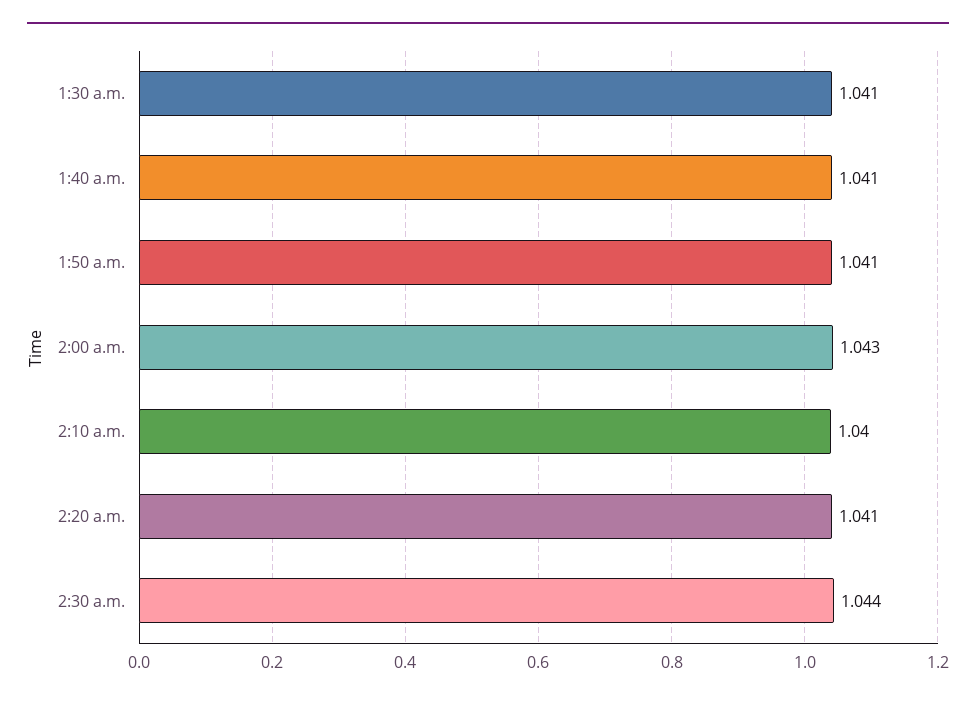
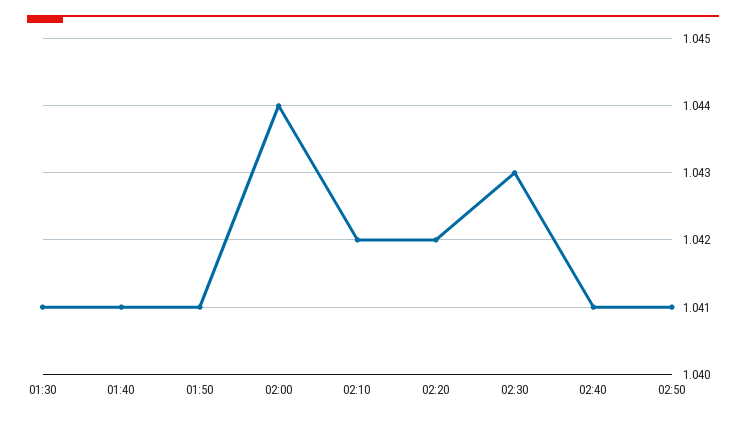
2:00 a.m.: 1.043 -> 1.044
2:10 a.m.: 1.04 -> 1.042
2:20 a.m.: 1.041 -> 1.042
2:30 a.m.: 1.044 -> 1.043
02:40: none -> 1.041
02:50: none -> 1.041

